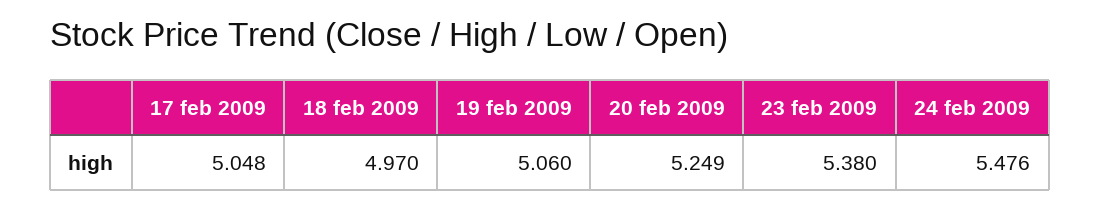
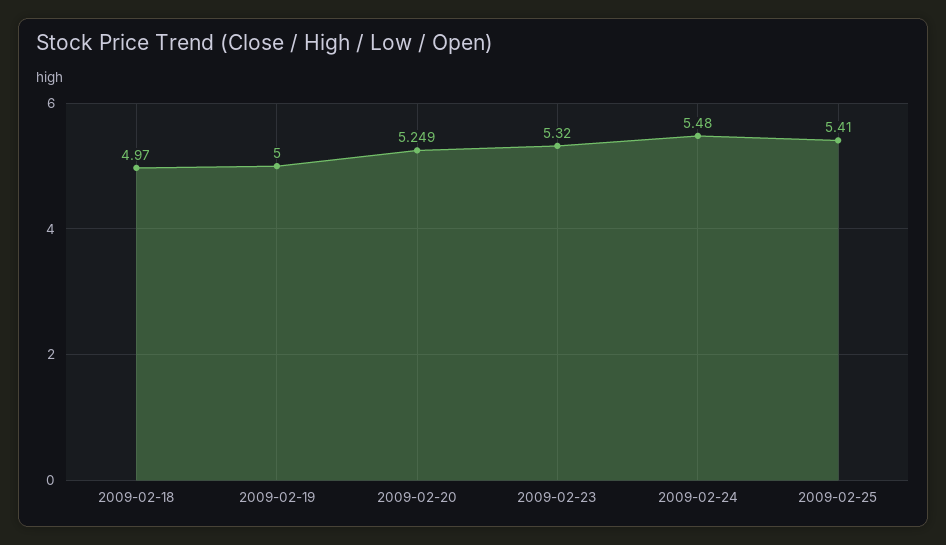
17 feb 2009: 5.048 -> none
19 feb 2009: 5.06 -> 5
23 feb 2009: 5.38 -> 5.32
24 feb 2009: 5.476 -> 5.48
2009-02-25: none -> 5.41

